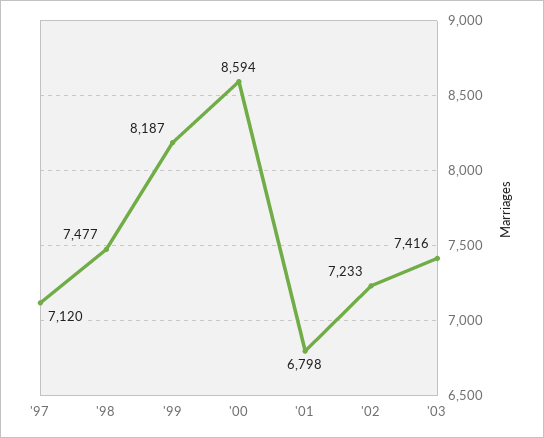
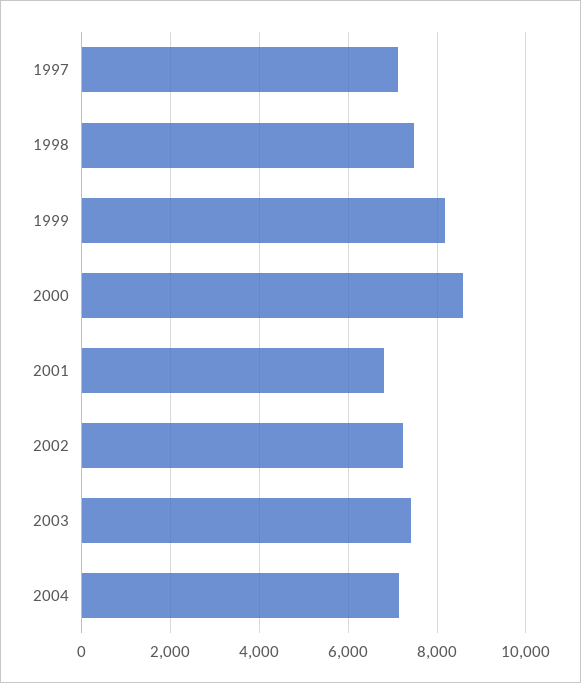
2004: none -> 7200

